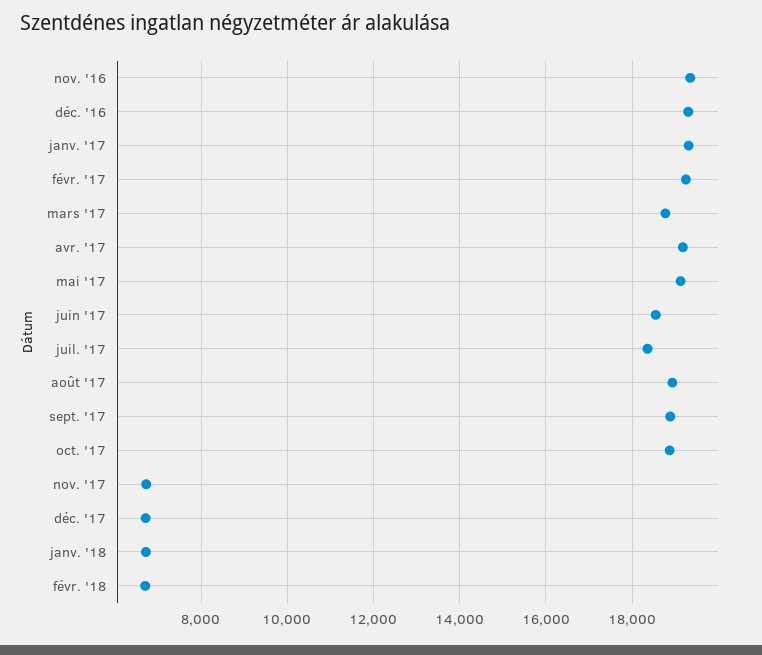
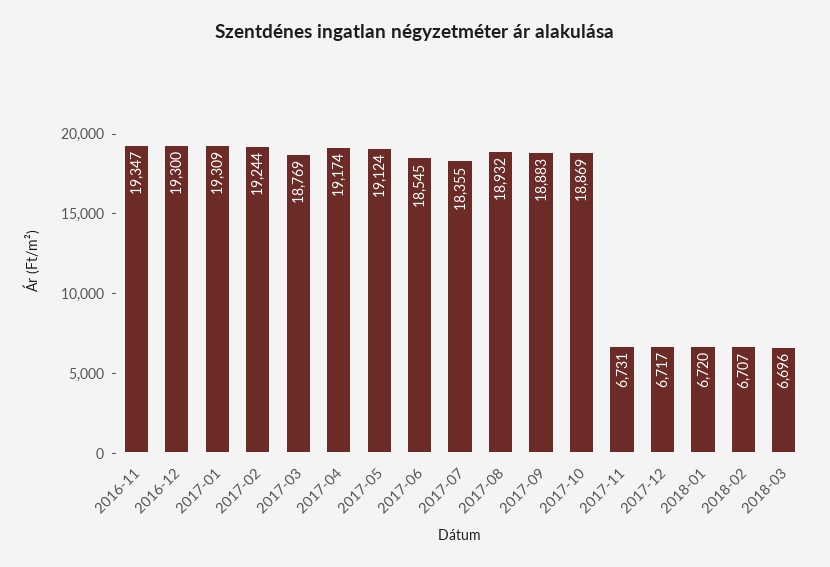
2018-03: none -> 6696

